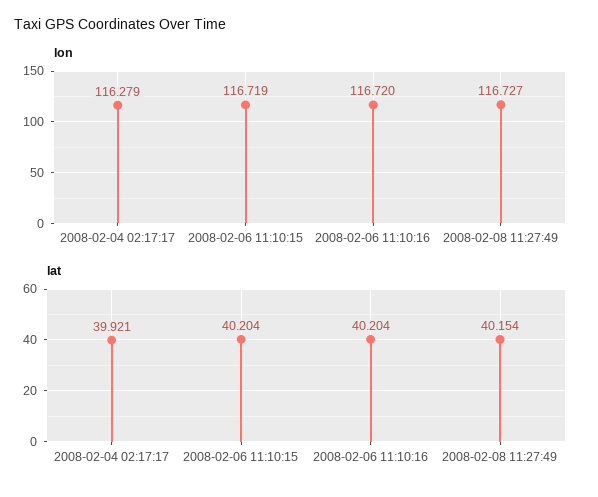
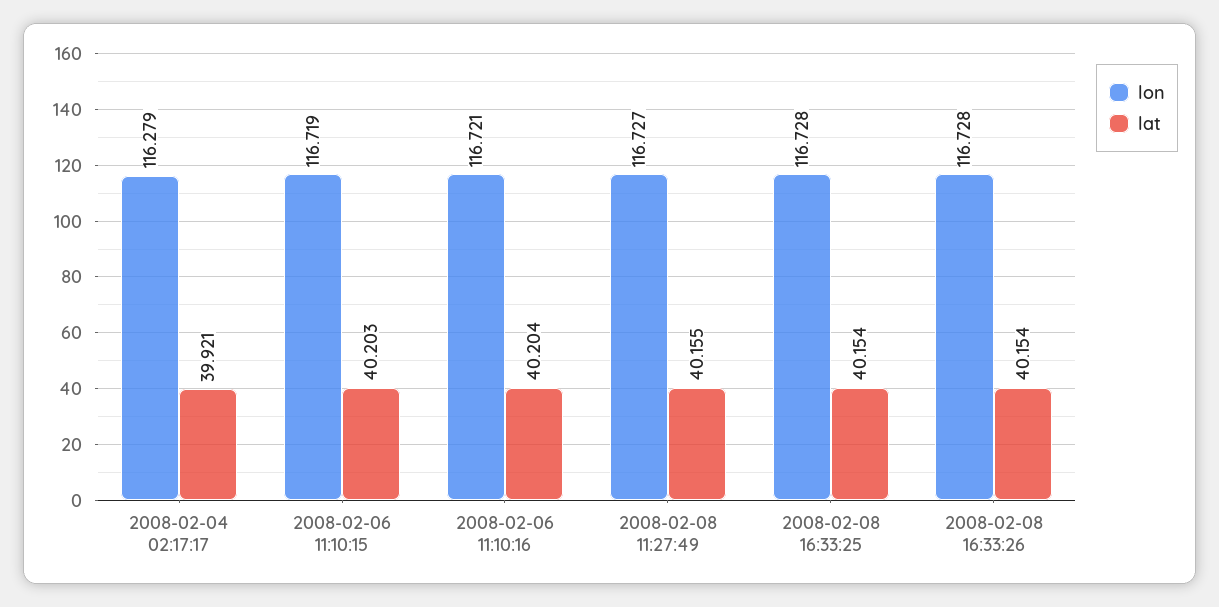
lon, 2008-02-06 11:10:16: 116.72 -> 116.721
lat, 2008-02-06 11:10:15: 40.204 -> 40.203
lat, 2008-02-08 11:27:49: 40.154 -> 40.155
lon, 2008-02-08 16:33:25: none -> 116.728
lat, 2008-02-08 16:33:25: none -> 40.154
lon, 2008-02-08 16:33:26: none -> 116.728
lat, 2008-02-08 16:33:26: none -> 40.154

